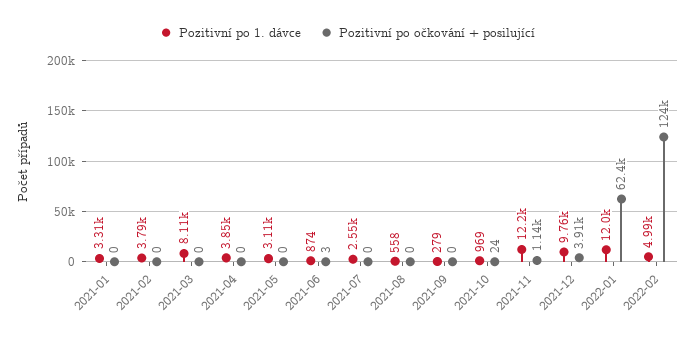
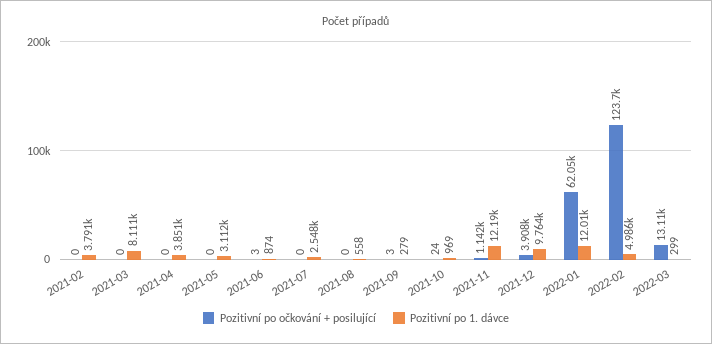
Pozitivní po 1. dávce, 2021-01: 3310 -> none
Pozitivní po očkování + posilující, 2021-01: 0 -> none
Pozitivní po očkování + posilující, 2021-09: 0 -> 3
Pozitivní po očkování + posilující, 2022-01: 62400 -> 62050
Pozitivní po očkování + posilující, 2022-03: none -> 13110
Pozitivní po 1. dávce, 2022-03: none -> 299

